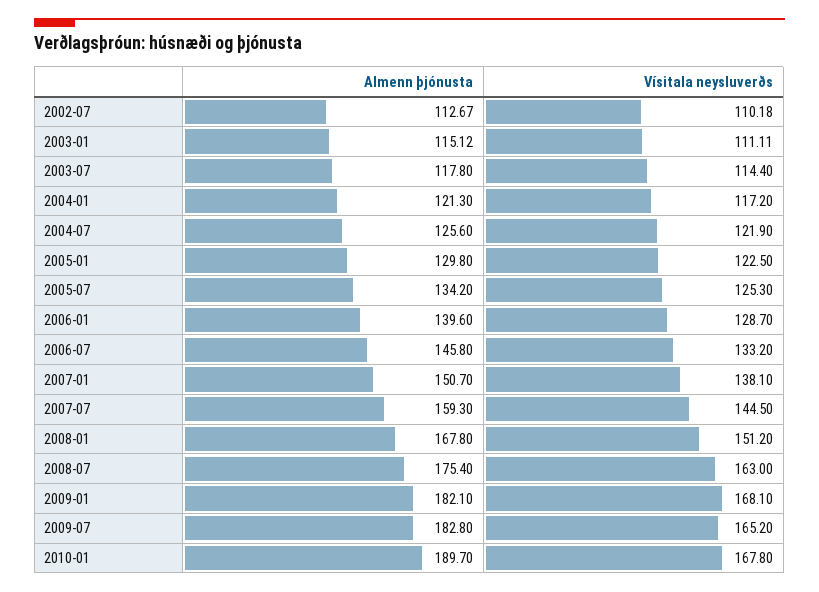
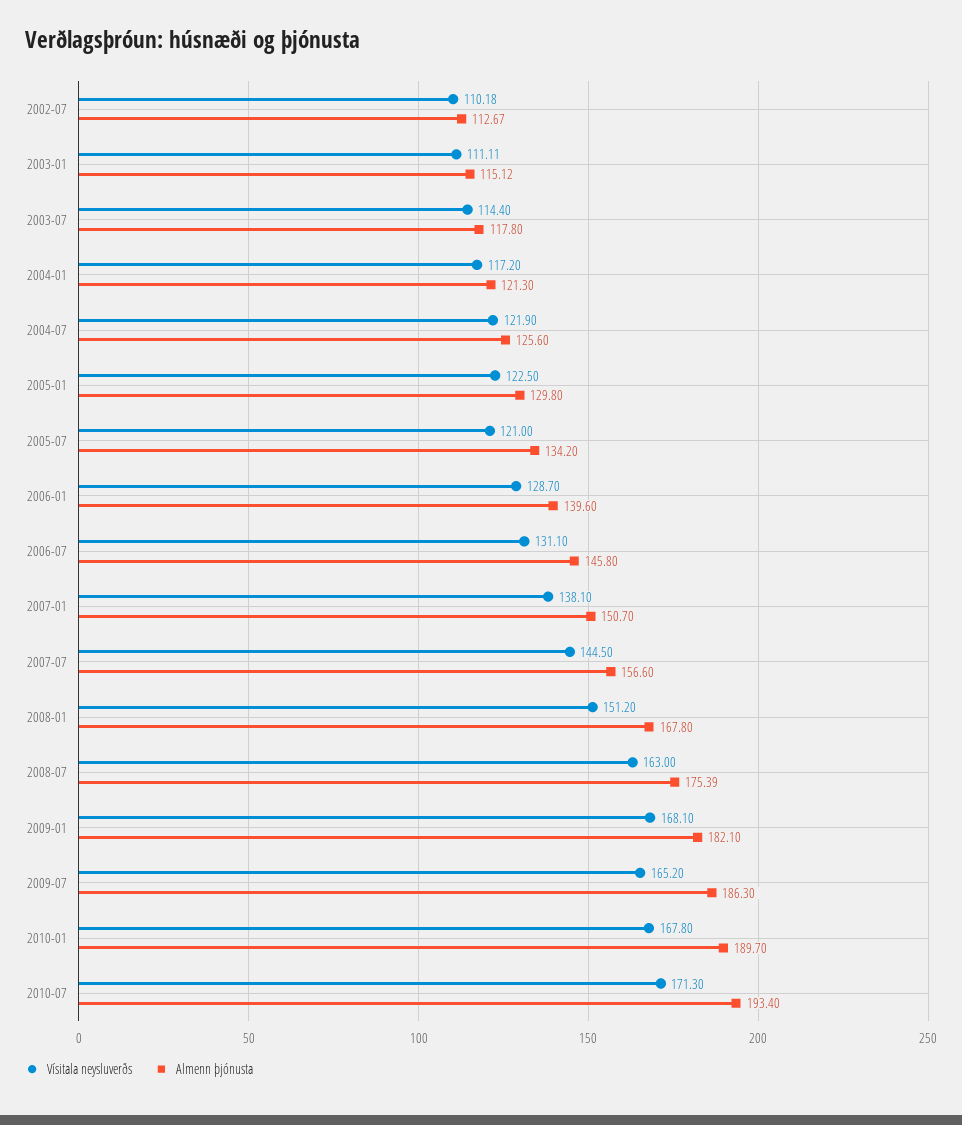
Vísitala neysluverðs, 2005-07: 125.3 -> 121
Vísitala neysluverðs, 2006-07: 133.2 -> 131.1
Almenn þjónusta, 2007-07: 159.3 -> 156.6
Almenn þjónusta, 2008-07: 175.4 -> 175.39
Almenn þjónusta, 2009-07: 182.8 -> 186.3
Vísitala neysluverðs, 2010-07: none -> 171.3
Almenn þjónusta, 2010-07: none -> 193.4

